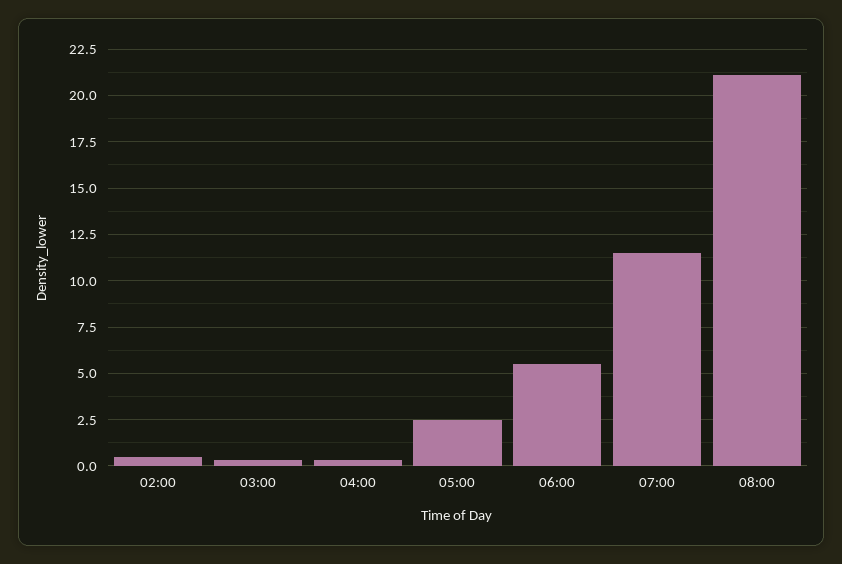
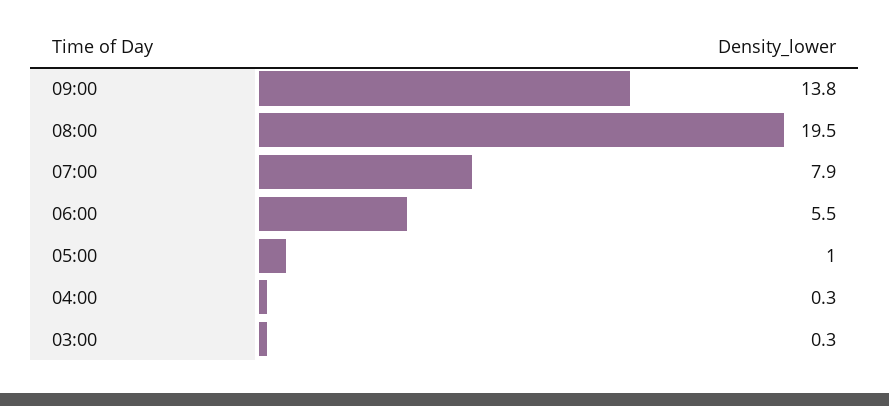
02:00: 0.5 -> none
05:00: 2.5 -> 1
07:00: 11.5 -> 7.9
08:00: 21 -> 19.5
09:00: none -> 13.8

